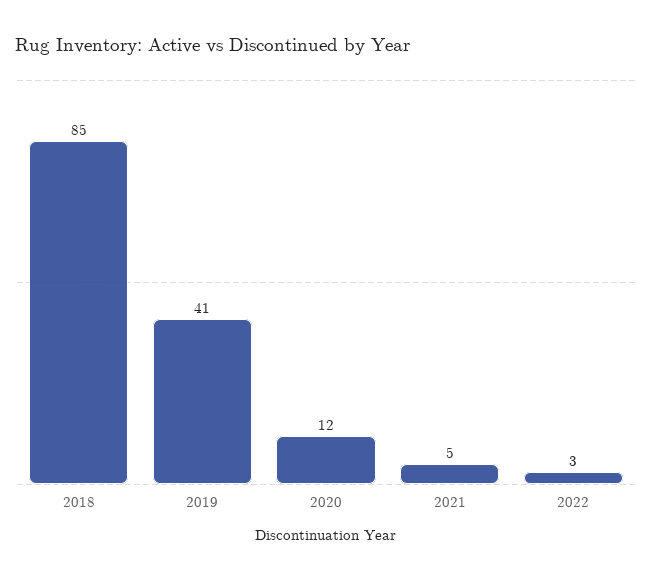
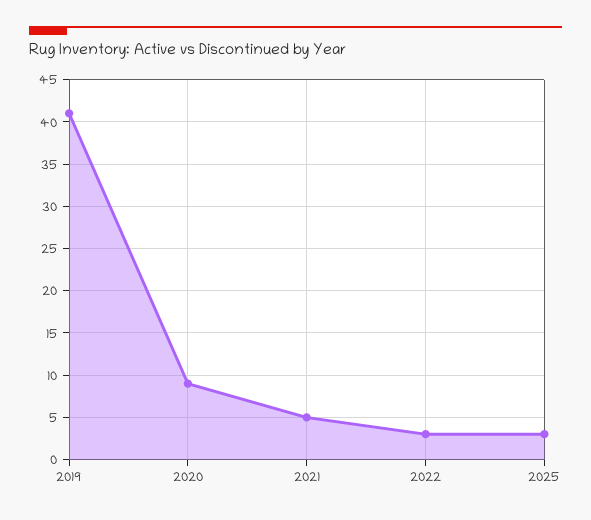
2018: 85 -> none
2020: 12 -> 9
2025: none -> 3

